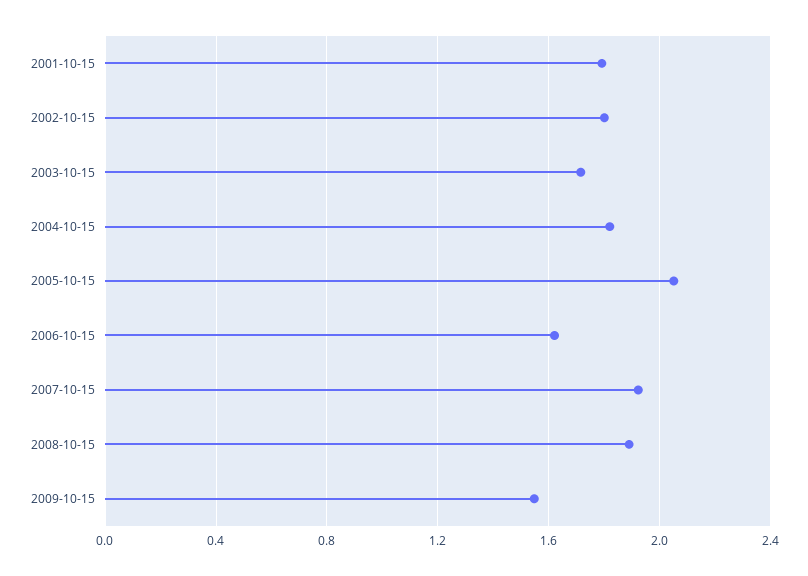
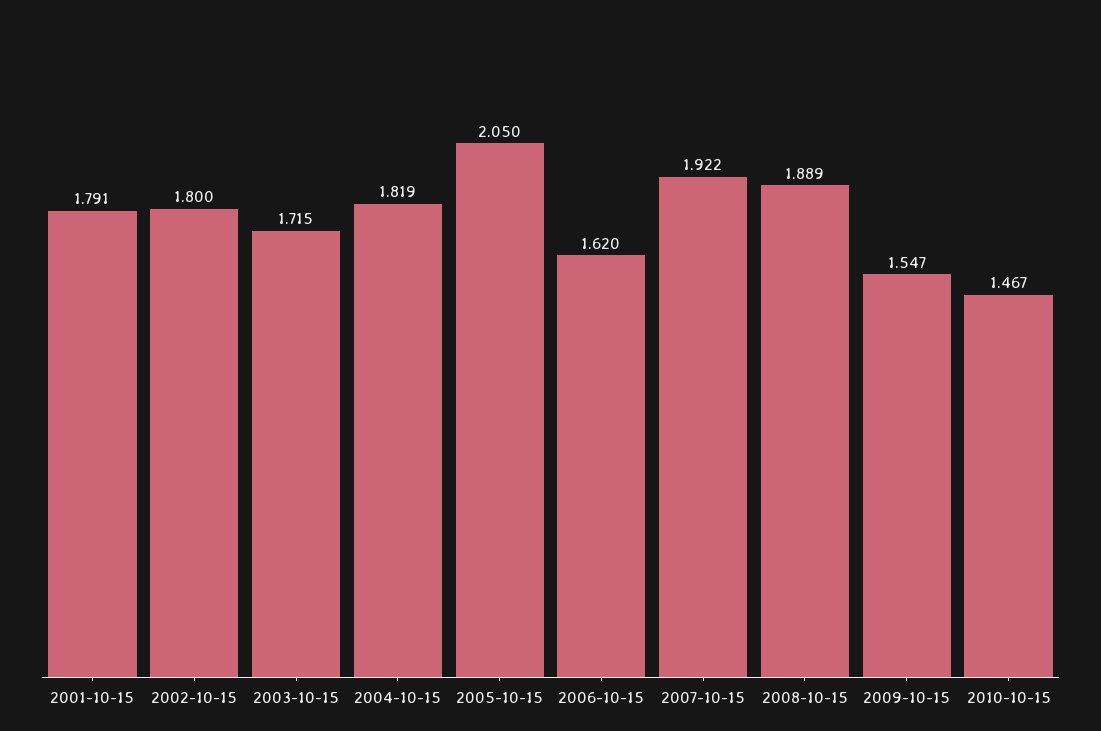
2010-10-15: none -> 1.467

